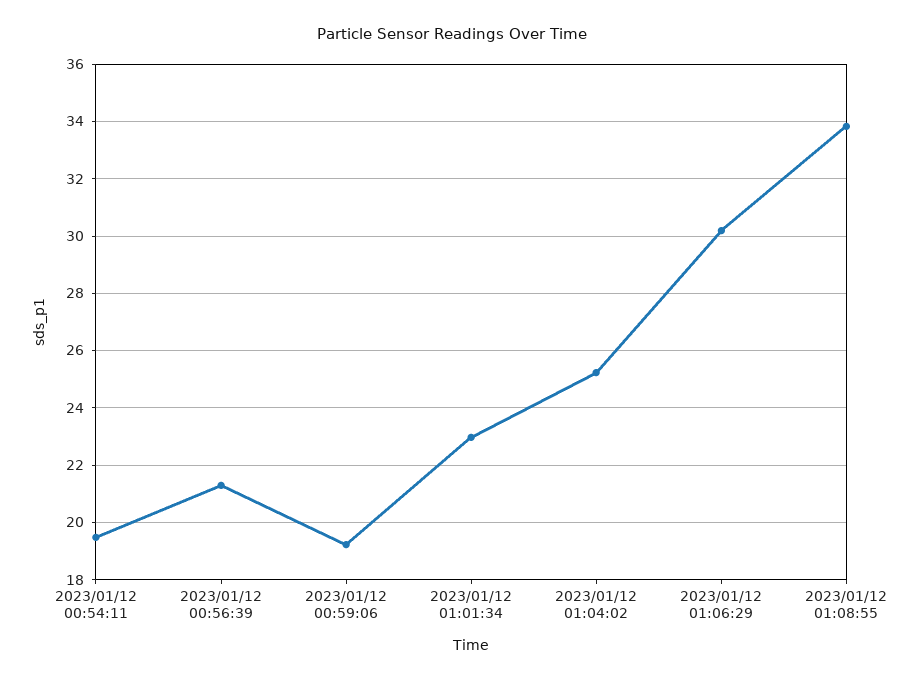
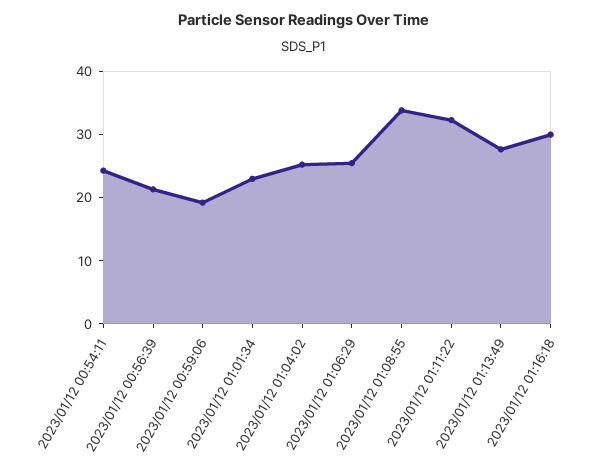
2023/01/12 00:54:11: 19.5 -> 24
2023/01/12 01:06:29: 30.25 -> 26
2023/01/12 01:11:22: none -> 32
2023/01/12 01:13:49: none -> 28
2023/01/12 01:16:18: none -> 30

